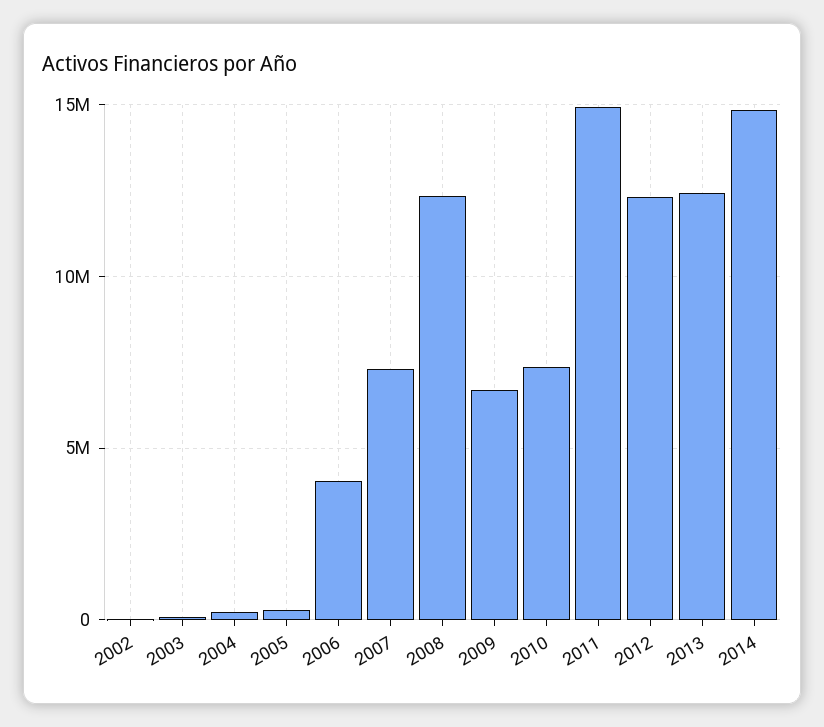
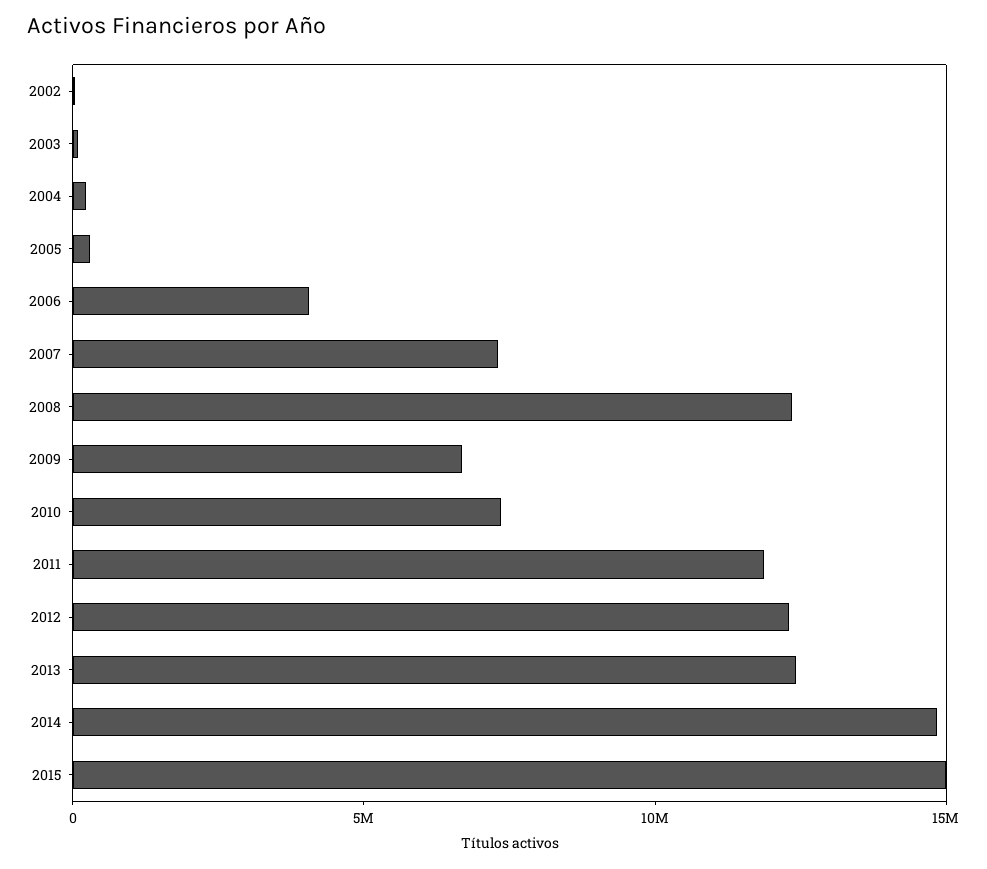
2011: 15000000 -> 12000000
2015: none -> 15000000

